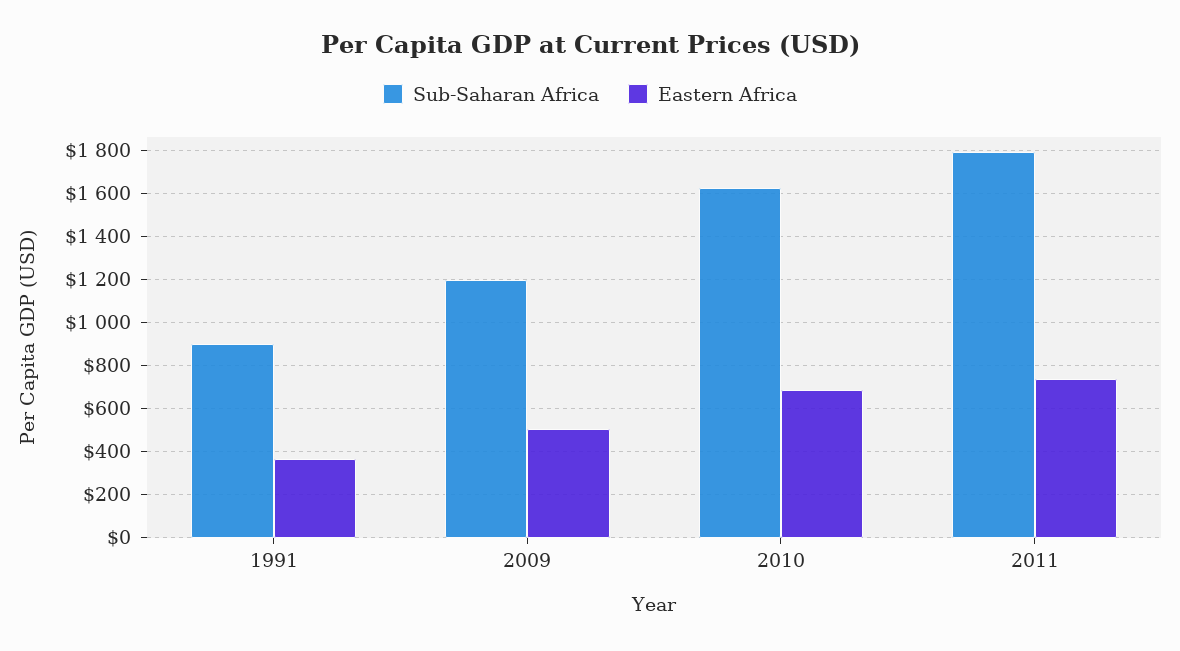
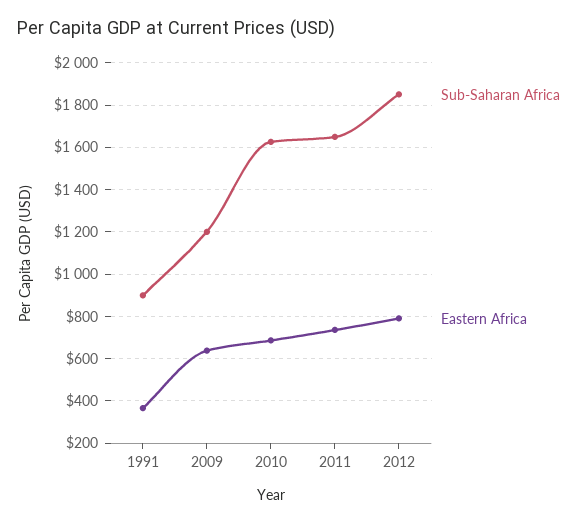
Eastern Africa, 2009: 500 -> 650
Sub-Saharan Africa, 2011: 1800 -> 1650
Sub-Saharan Africa, 2012: none -> 1850
Eastern Africa, 2012: none -> 800

